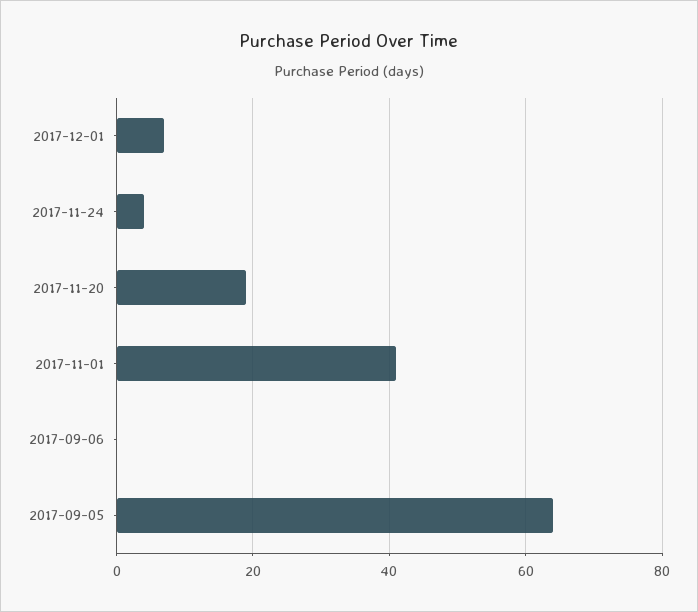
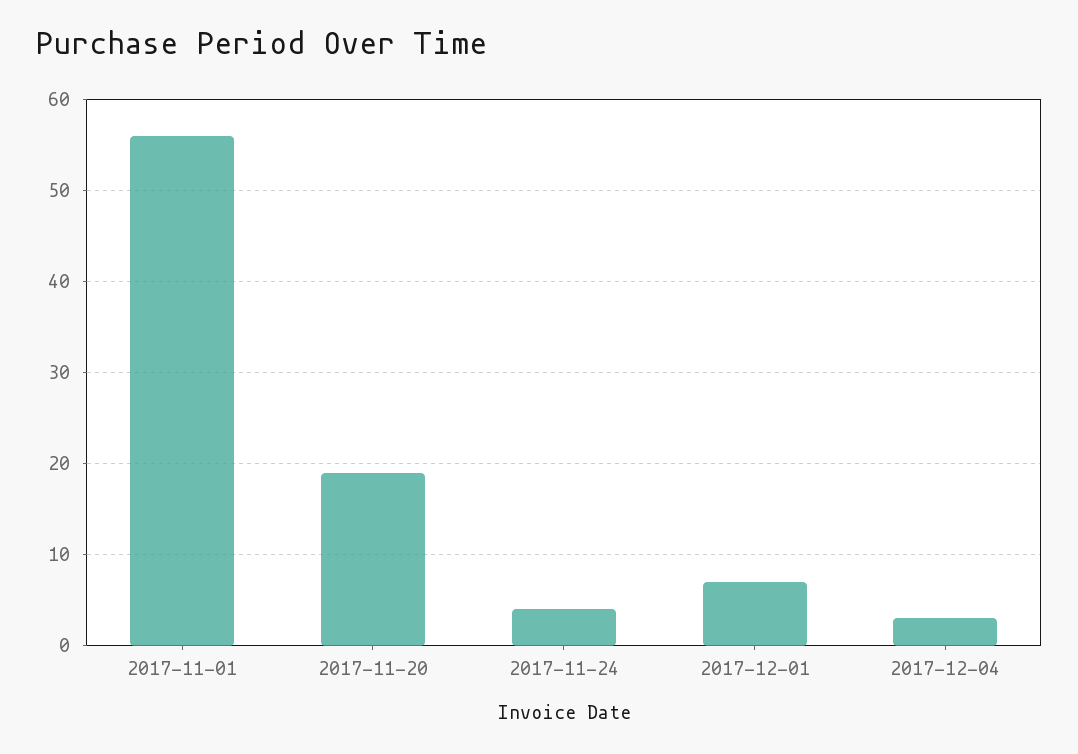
2017-11-01: 40 -> 56
2017-09-06: 0 -> none
2017-09-05: 65 -> none
2017-12-04: none -> 3

